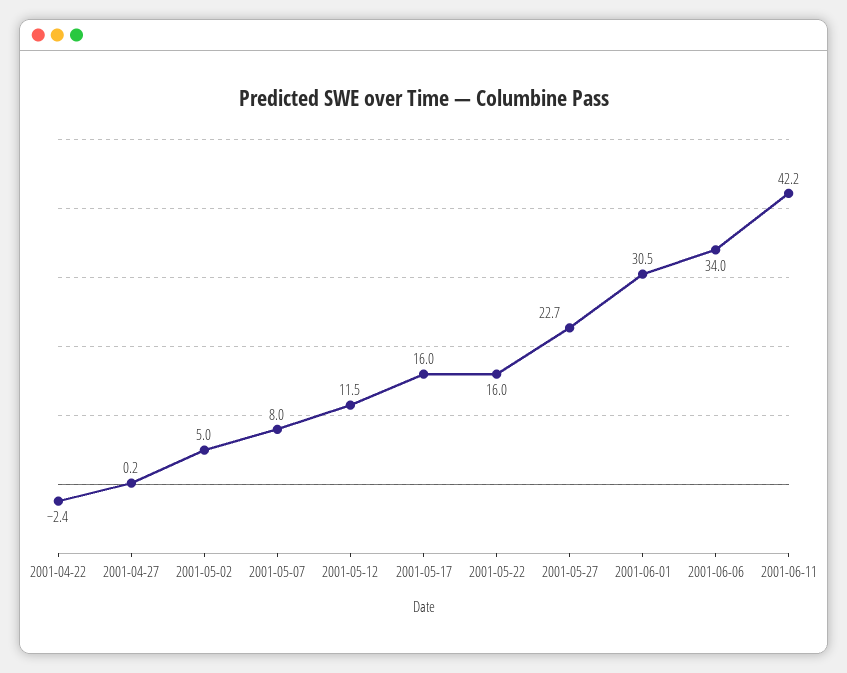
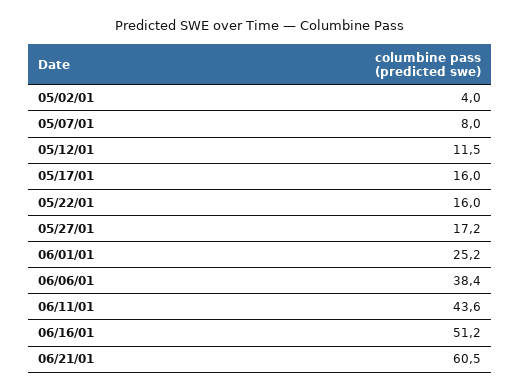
2001-04-22: -2.4 -> none
2001-04-27: 0.2 -> none
2001-05-02: 5 -> 4
2001-05-27: 22.7 -> 17.2
2001-06-01: 30.5 -> 25.2
2001-06-06: 34 -> 38.4
2001-06-11: 42.2 -> 43.6
06/16/01: none -> 51.2
06/21/01: none -> 60.5

